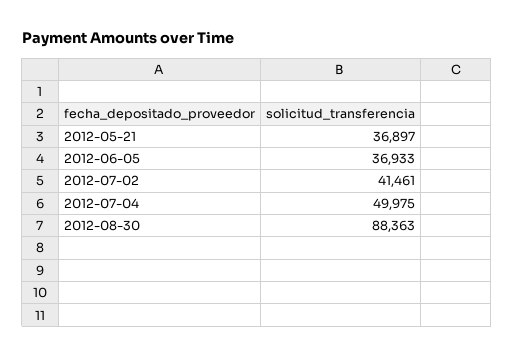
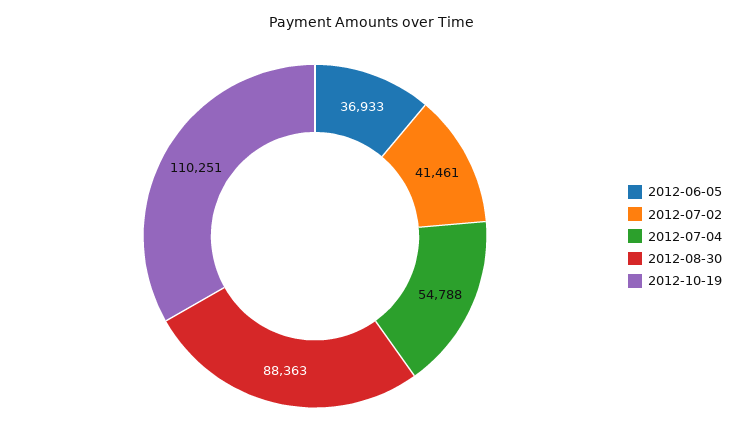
2012-05-21: 36897 -> none
2012-07-04: 49975 -> 54788
2012-10-19: none -> 110251

